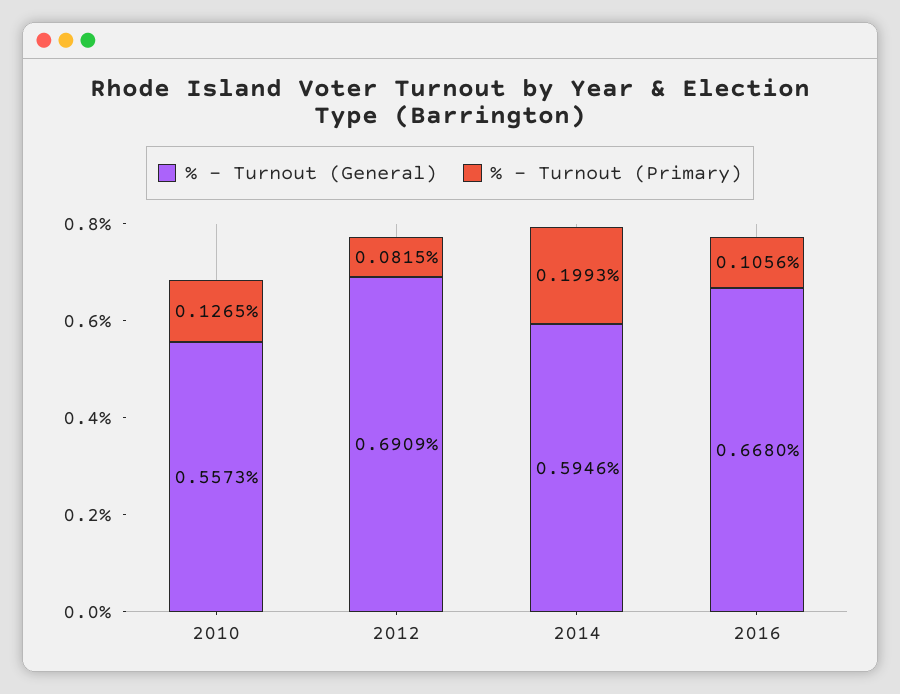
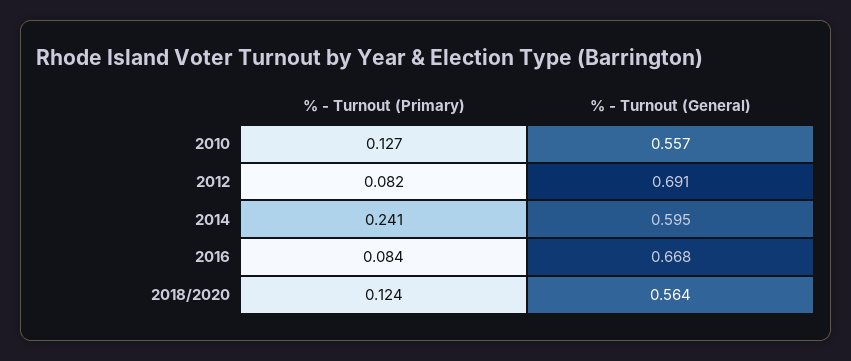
% - Turnout (Primary), 2014: 0.1993 -> 0.241
% - Turnout (Primary), 2016: 0.1056 -> 0.084
% - Turnout (Primary), 2018/2020: none -> 0.124
% - Turnout (General), 2018/2020: none -> 0.564

